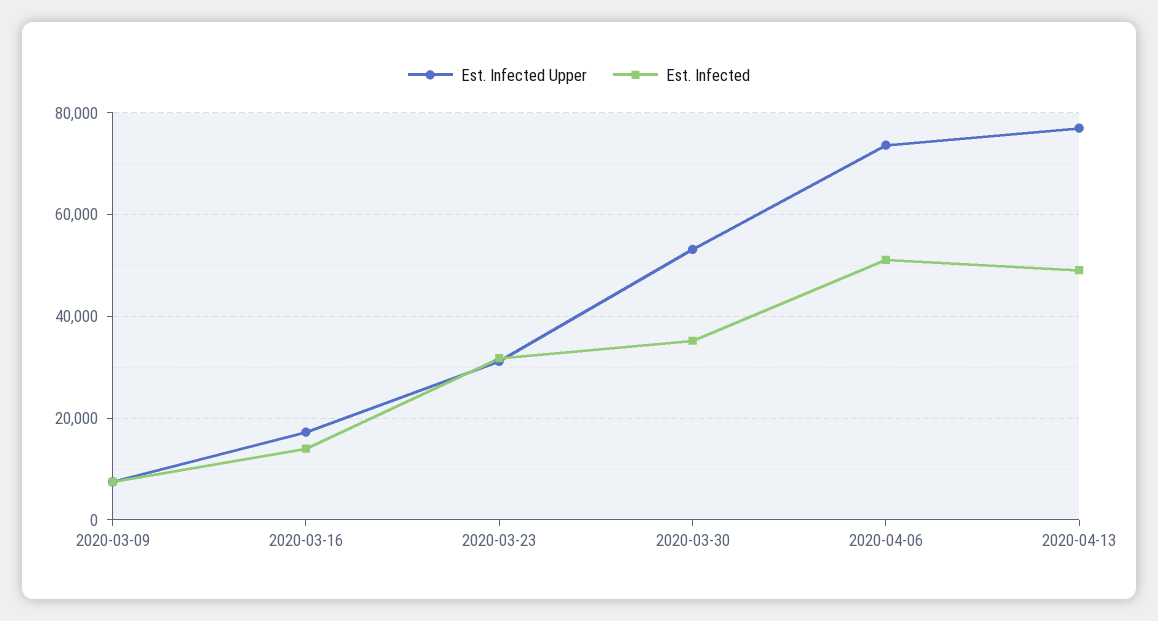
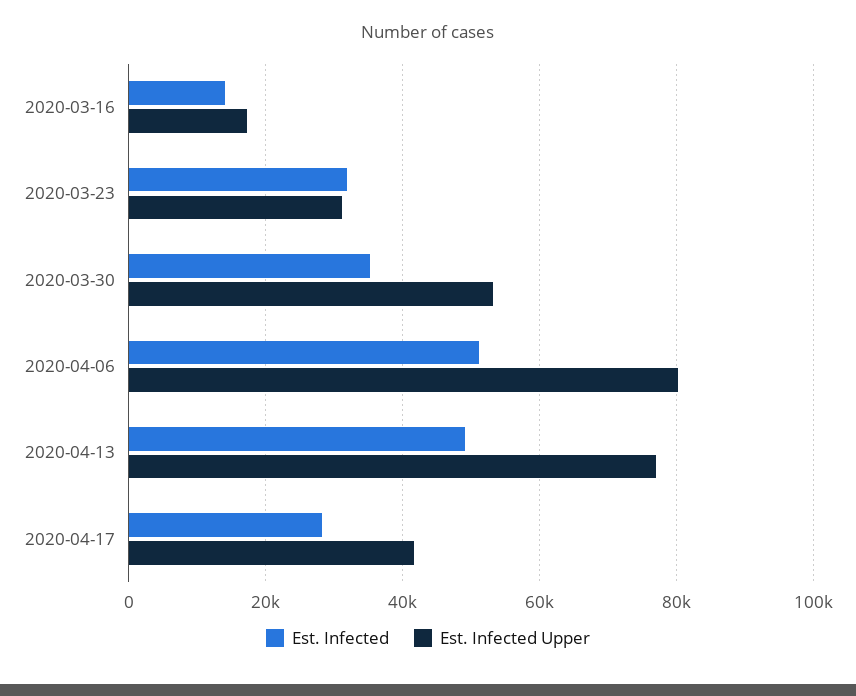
Est. Infected Upper, 2020-03-09: 8000 -> none
Est. Infected, 2020-03-09: 8000 -> none
Est. Infected Upper, 2020-04-06: 74000 -> 80000
Est. Infected, 2020-04-17: none -> 28000
Est. Infected Upper, 2020-04-17: none -> 42000

